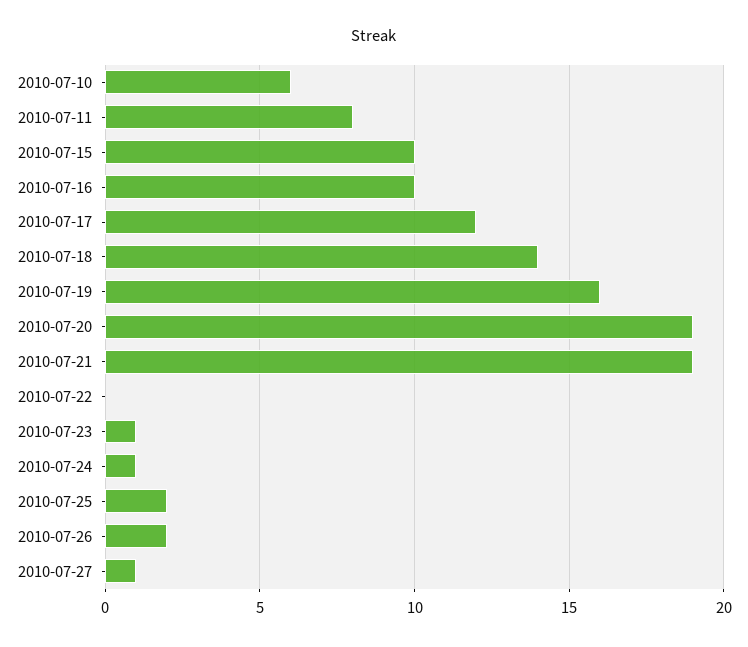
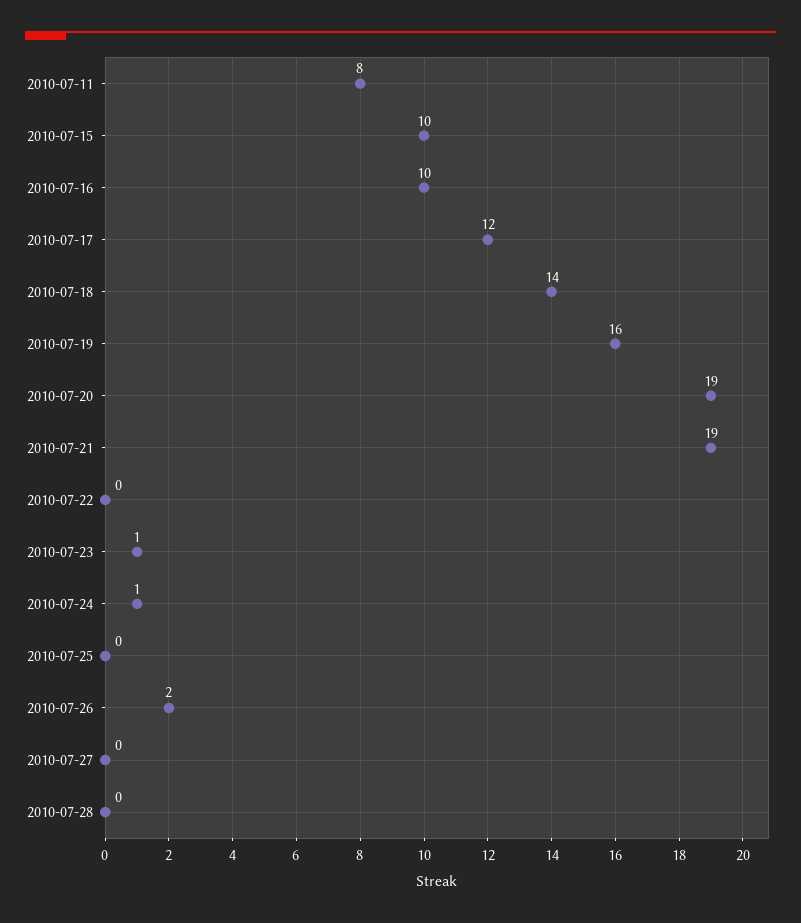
2010-07-10: 6 -> none
2010-07-25: 2 -> 0
2010-07-27: 1 -> 0
2010-07-28: none -> 0

